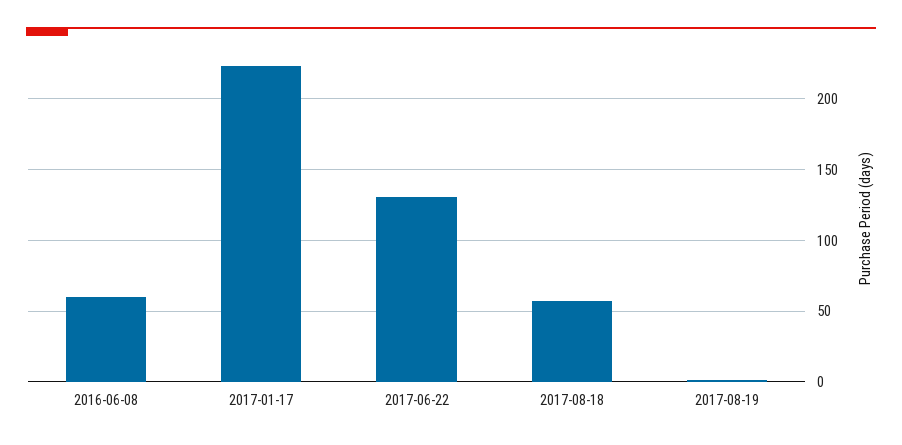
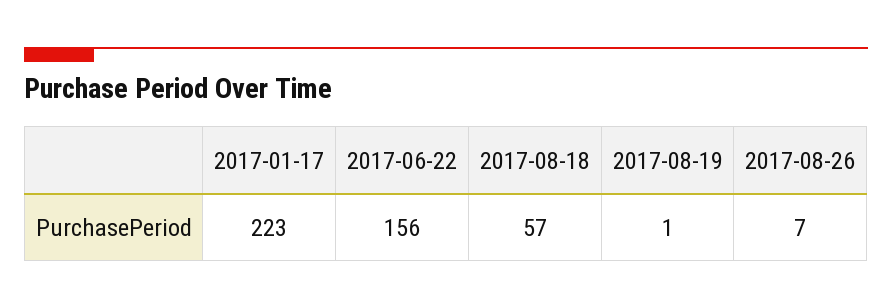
2016-06-08: 60 -> none
2017-06-22: 130 -> 156
2017-08-26: none -> 7

